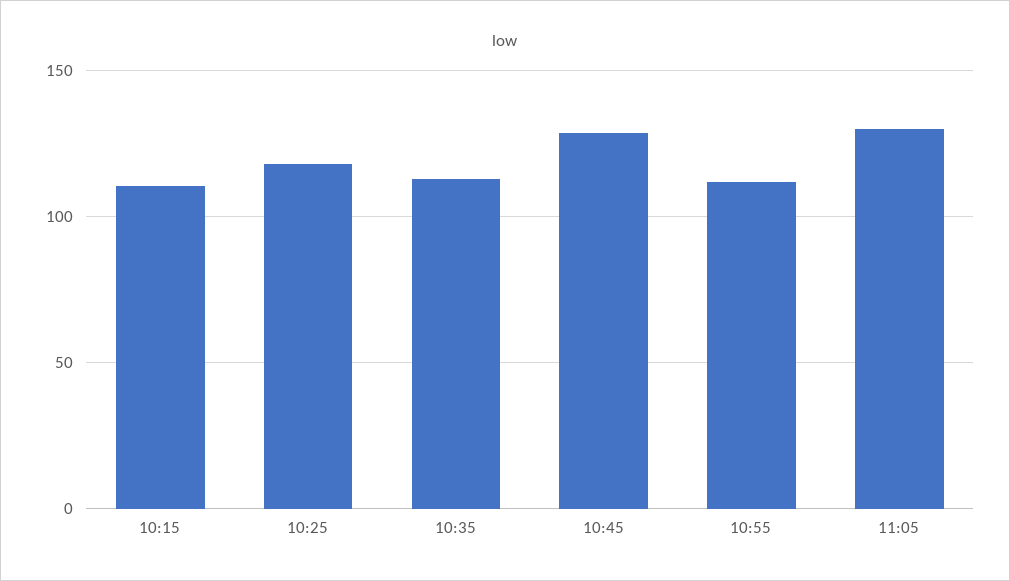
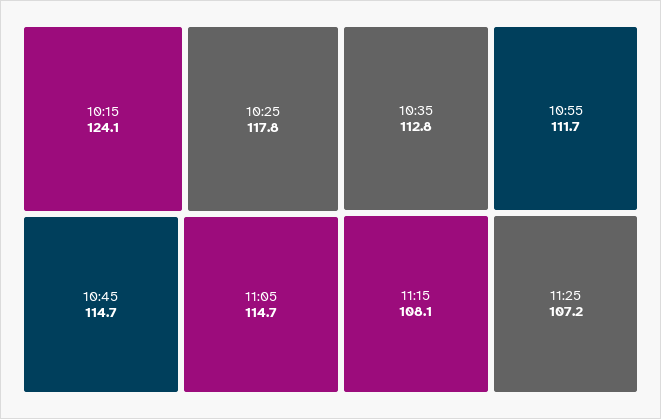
10:15: 110 -> 124.1
10:45: 130 -> 114.7
11:05: 130 -> 114.7
11:15: none -> 108.1
11:25: none -> 107.2

